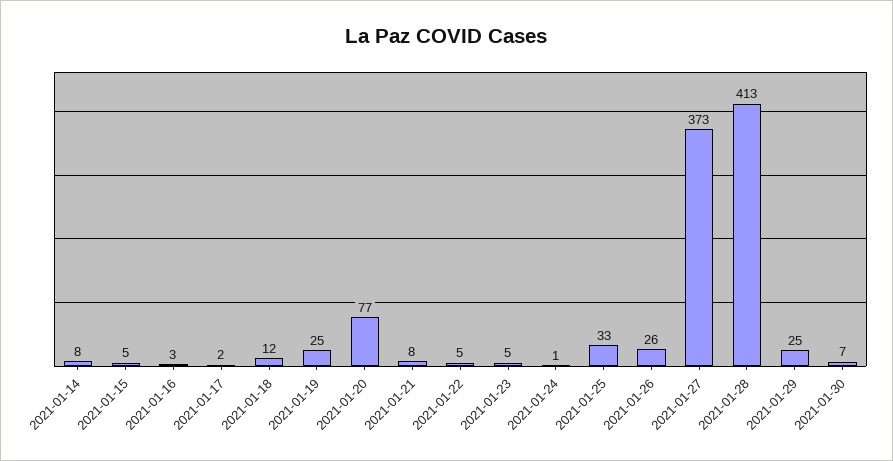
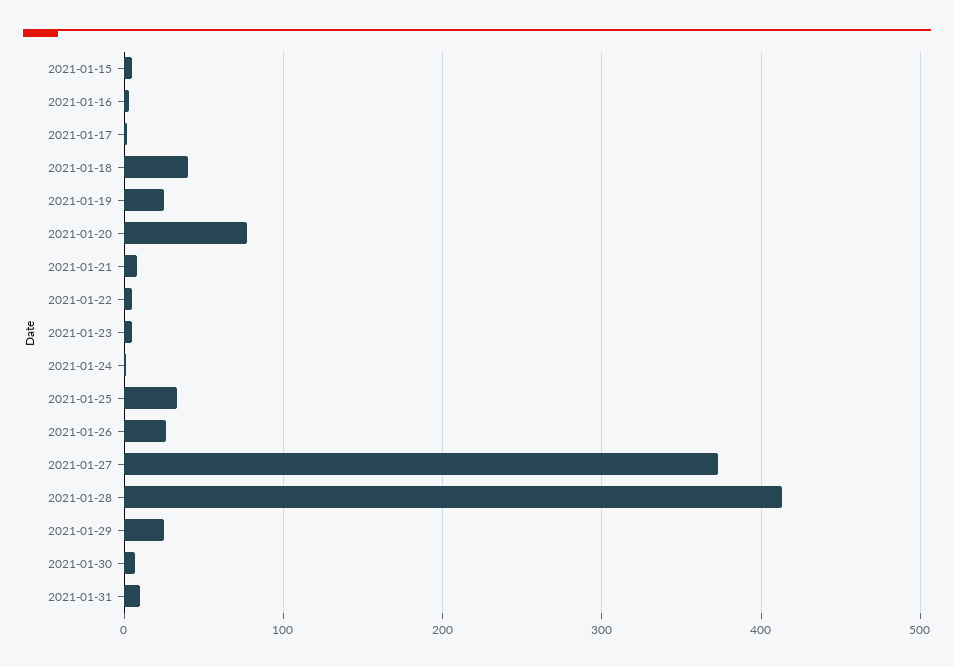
2021-01-14: 8 -> none
2021-01-18: 12 -> 40
2021-01-31: none -> 10

